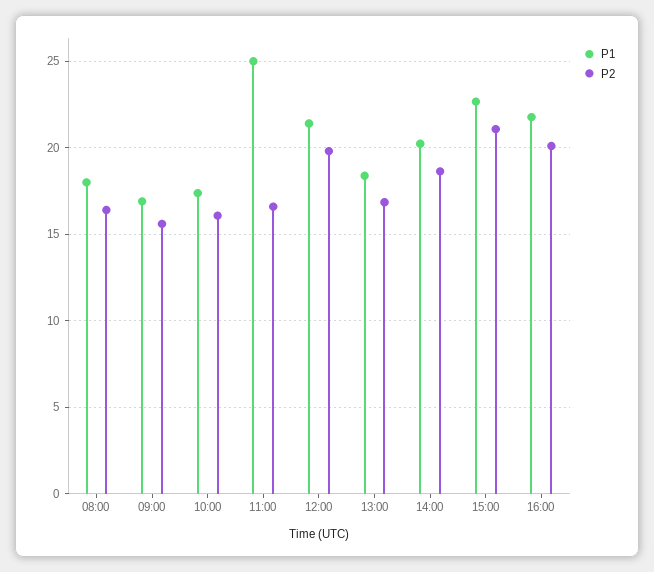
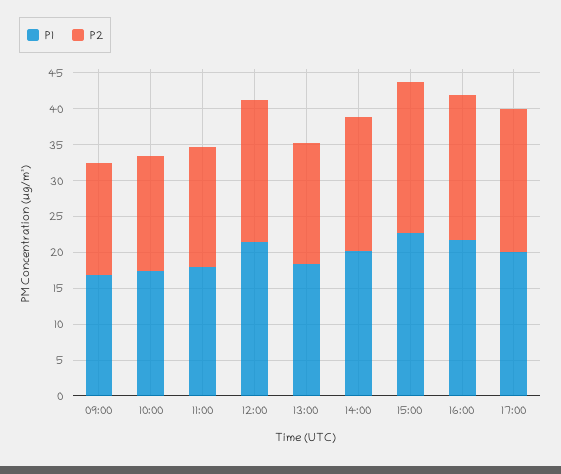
P1, 08:00: 18 -> none
P2, 08:00: 16.5 -> none
P1, 11:00: 25 -> 17.5
P1, 17:00: none -> 20
P2, 17:00: none -> 20

